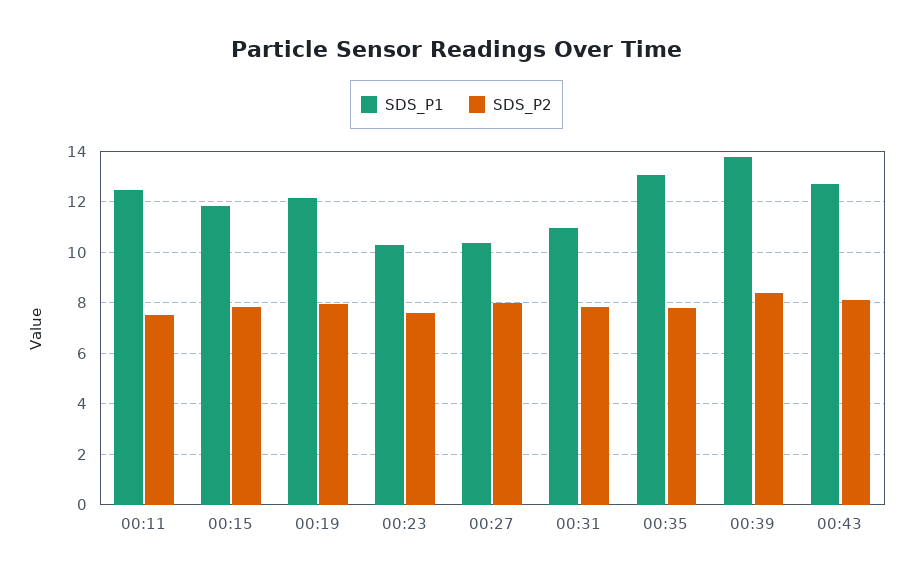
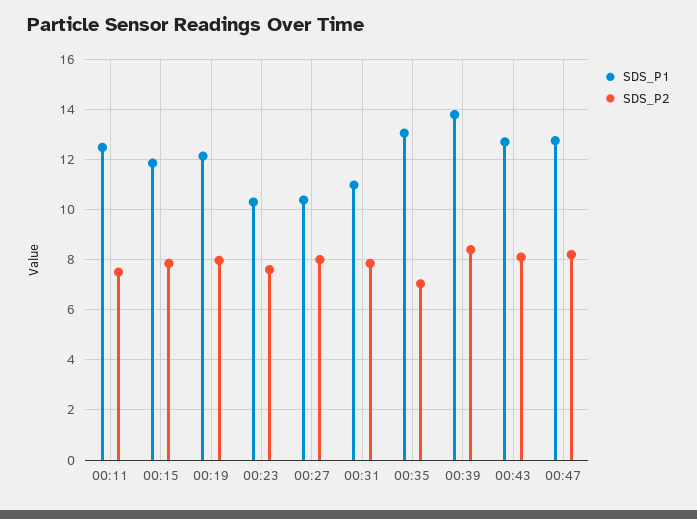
SDS_P2, 00:35: 7.75 -> 7
SDS_P1, 00:47: none -> 12.75
SDS_P2, 00:47: none -> 8.25

